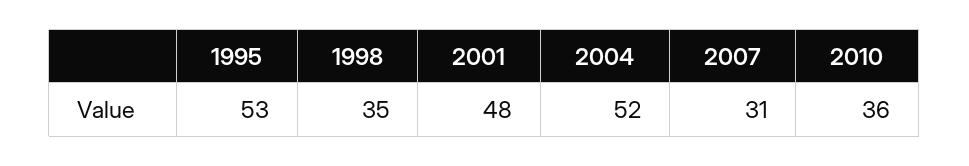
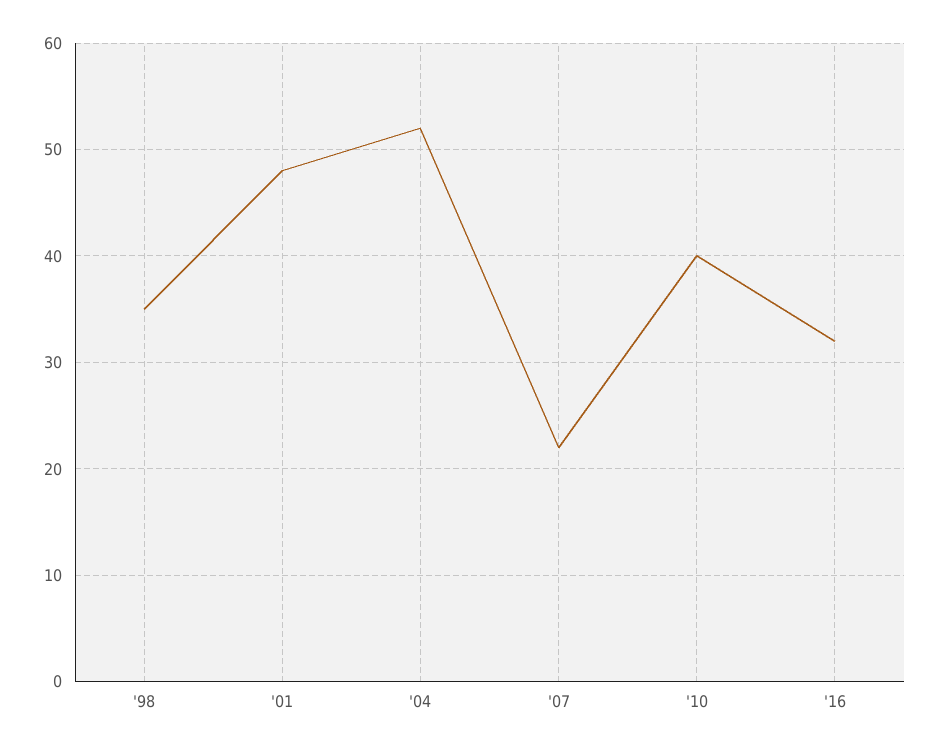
1995: 53 -> none
2007: 31 -> 22
2010: 36 -> 40
'16: none -> 32

